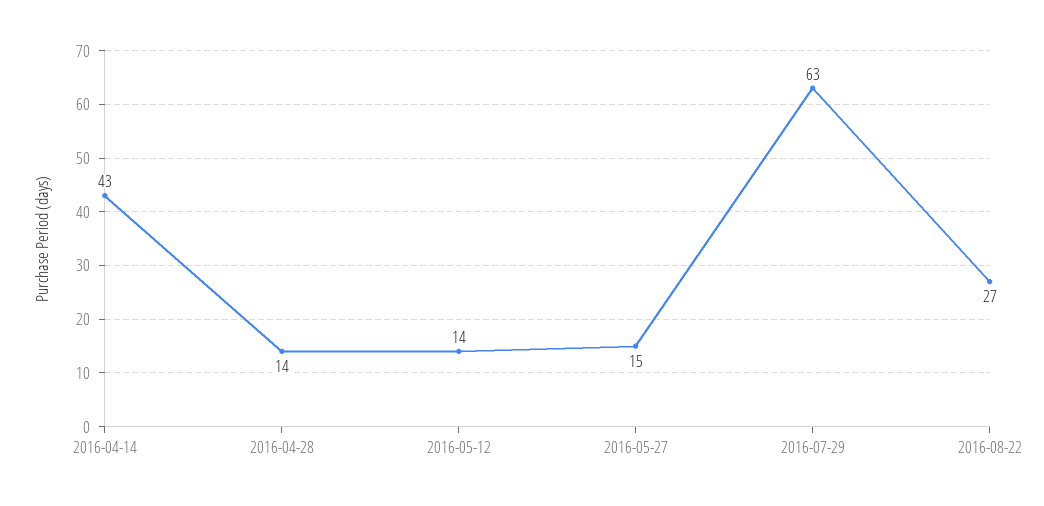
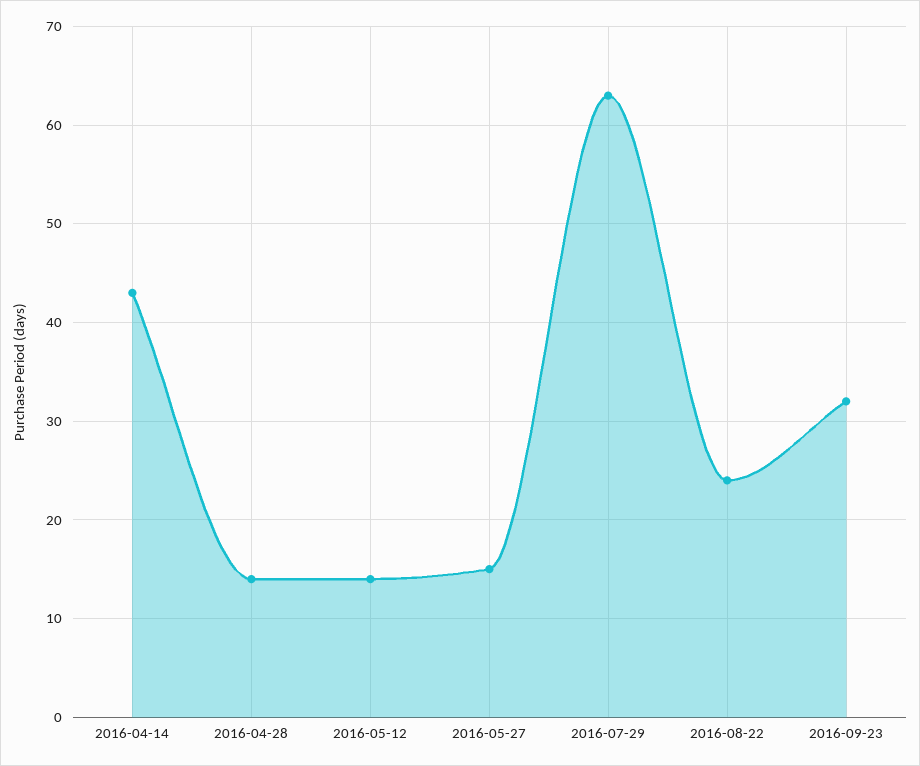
2016-08-22: 27 -> 24
2016-09-23: none -> 32

